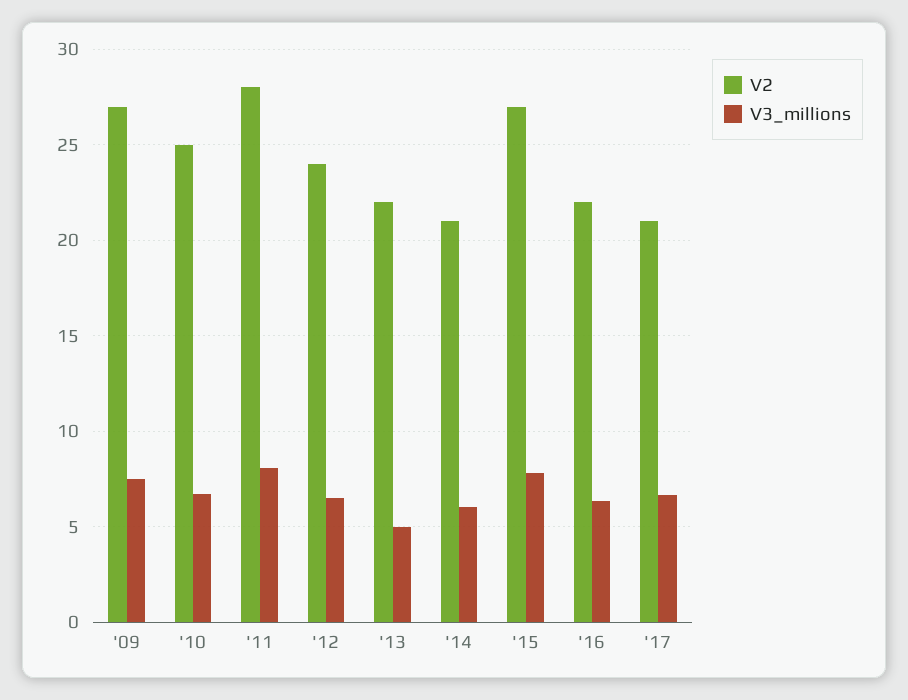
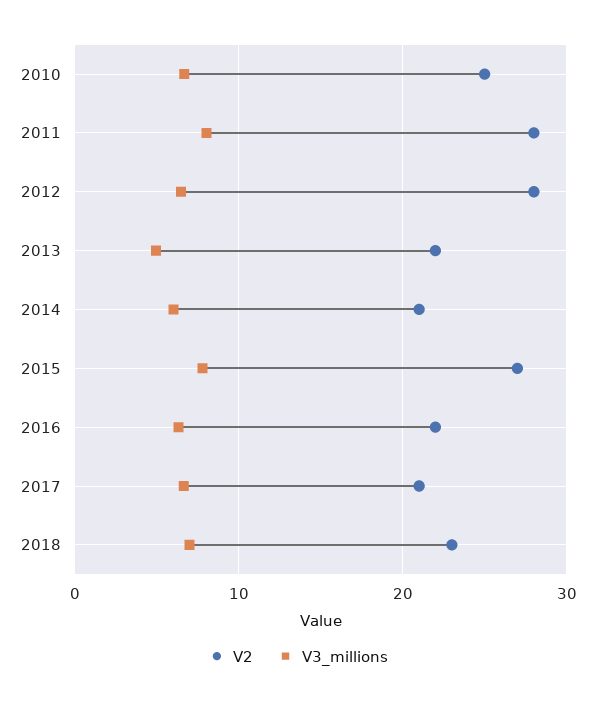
V2, '09: 27 -> none
V3_millions, '09: 7.5 -> none
V2, '12: 24 -> 28
V2, 2018: none -> 23
V3_millions, 2018: none -> 7

